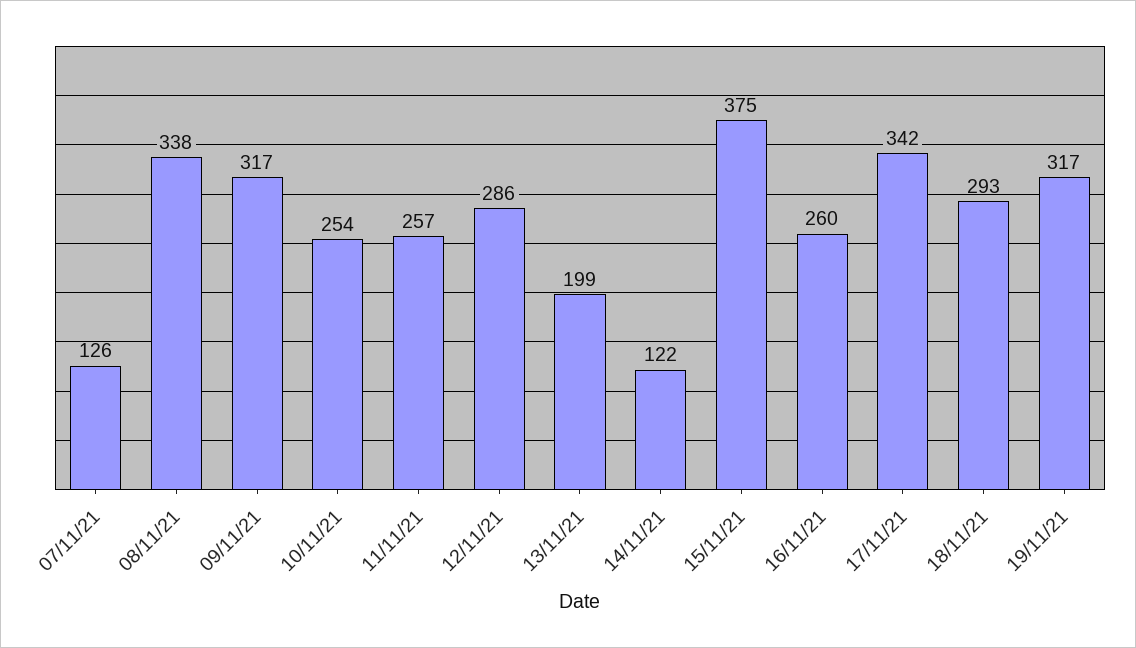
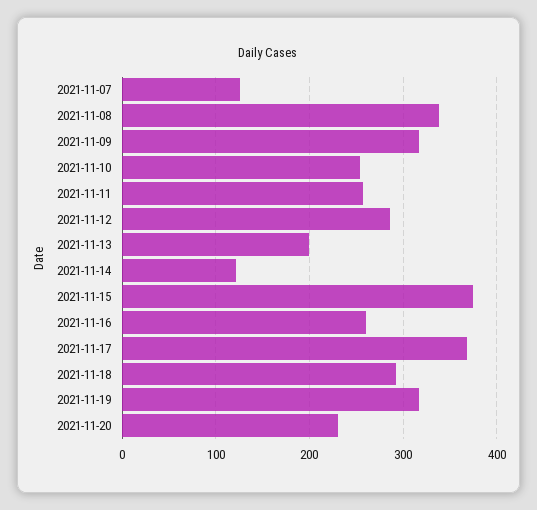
17/11/21: 342 -> 370
2021-11-20: none -> 230

